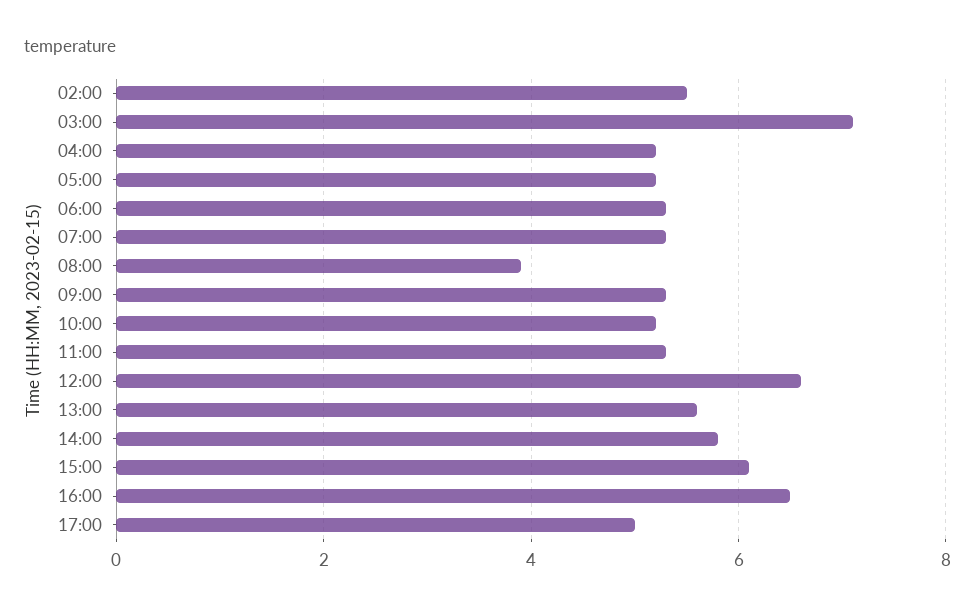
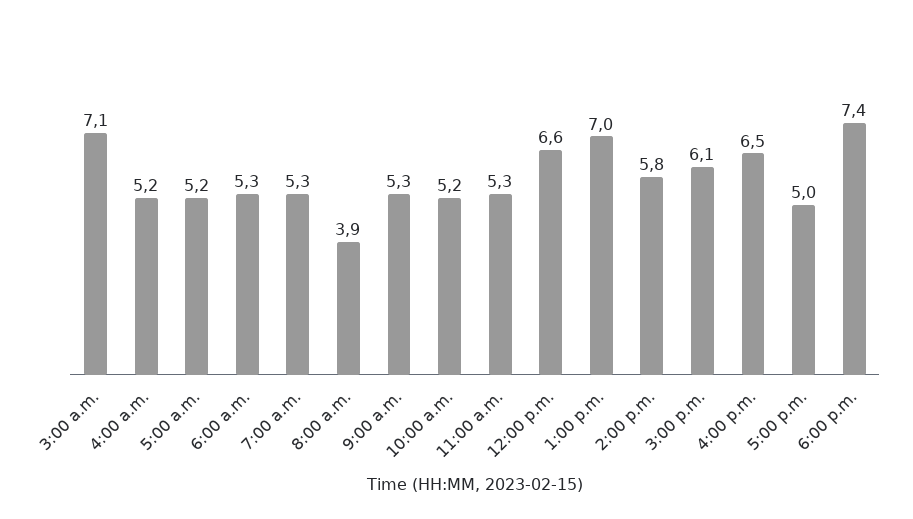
02:00: 5.5 -> none
13:00: 5.5 -> 7
6:00 p.m.: none -> 7.4

